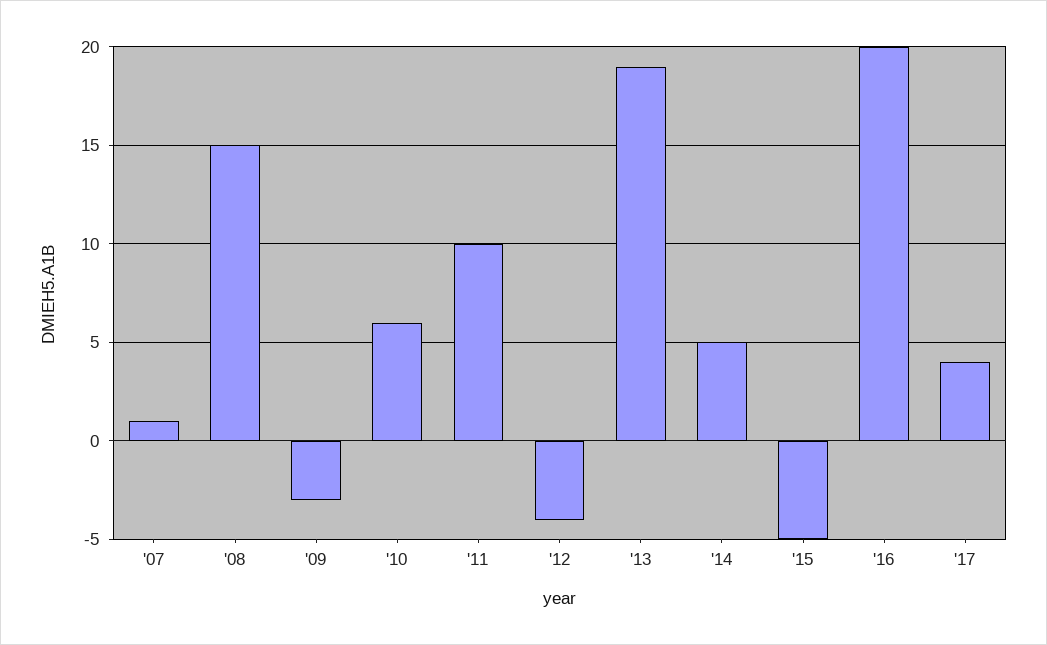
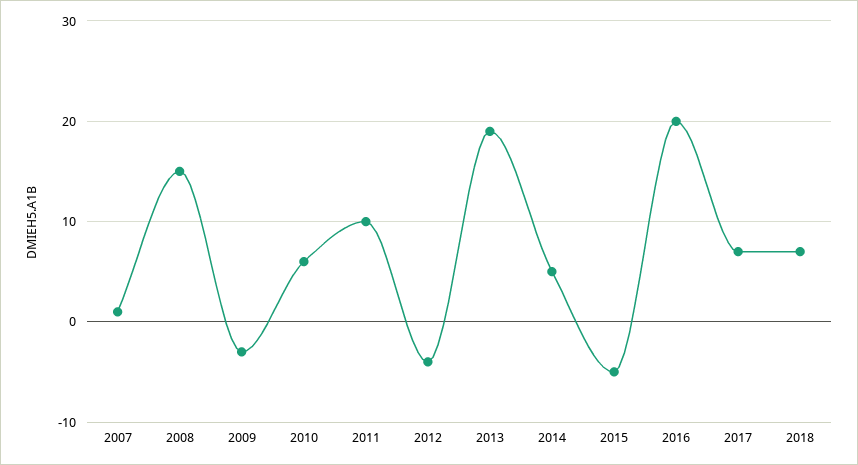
'17: 4 -> 7
2018: none -> 7

